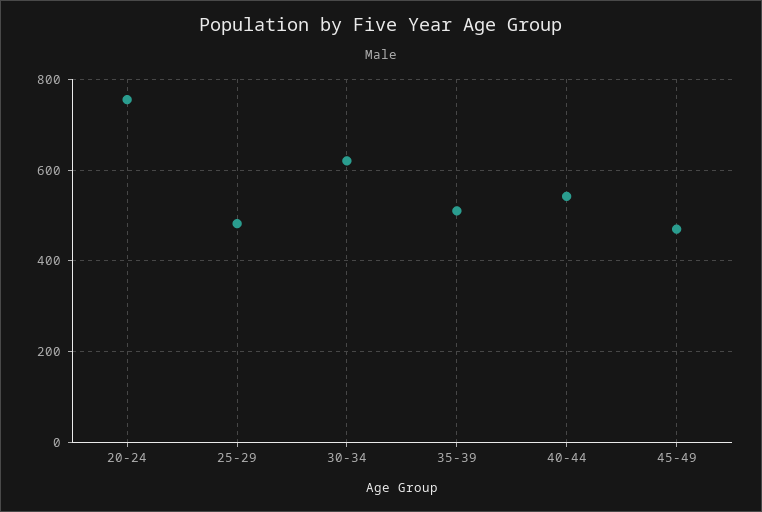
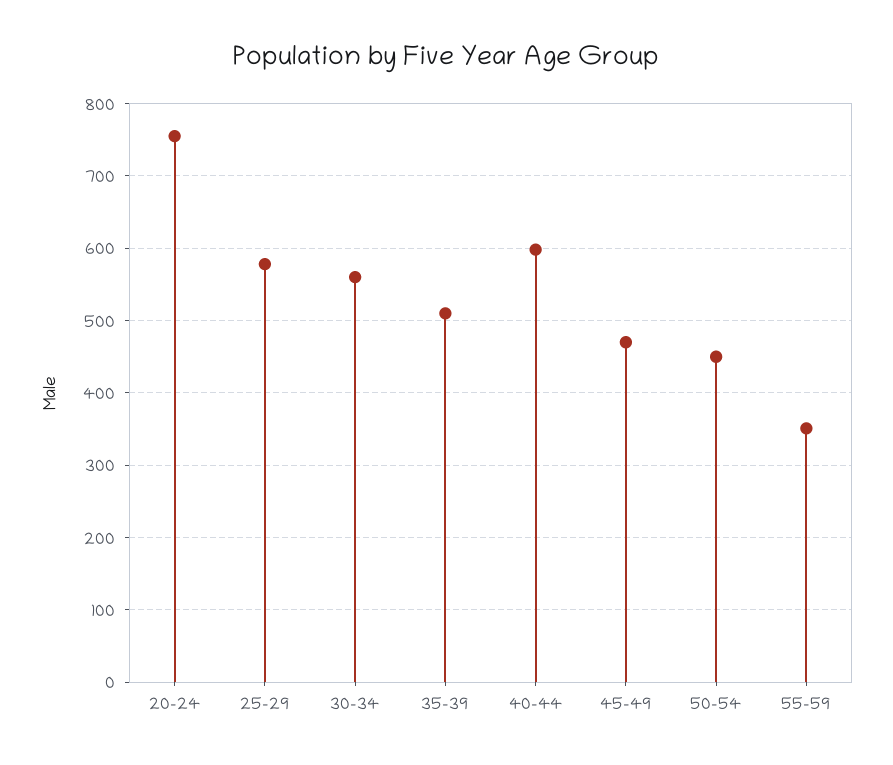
25-29: 480 -> 580
30-34: 620 -> 560
40-44: 540 -> 600
50-54: none -> 450
55-59: none -> 350

